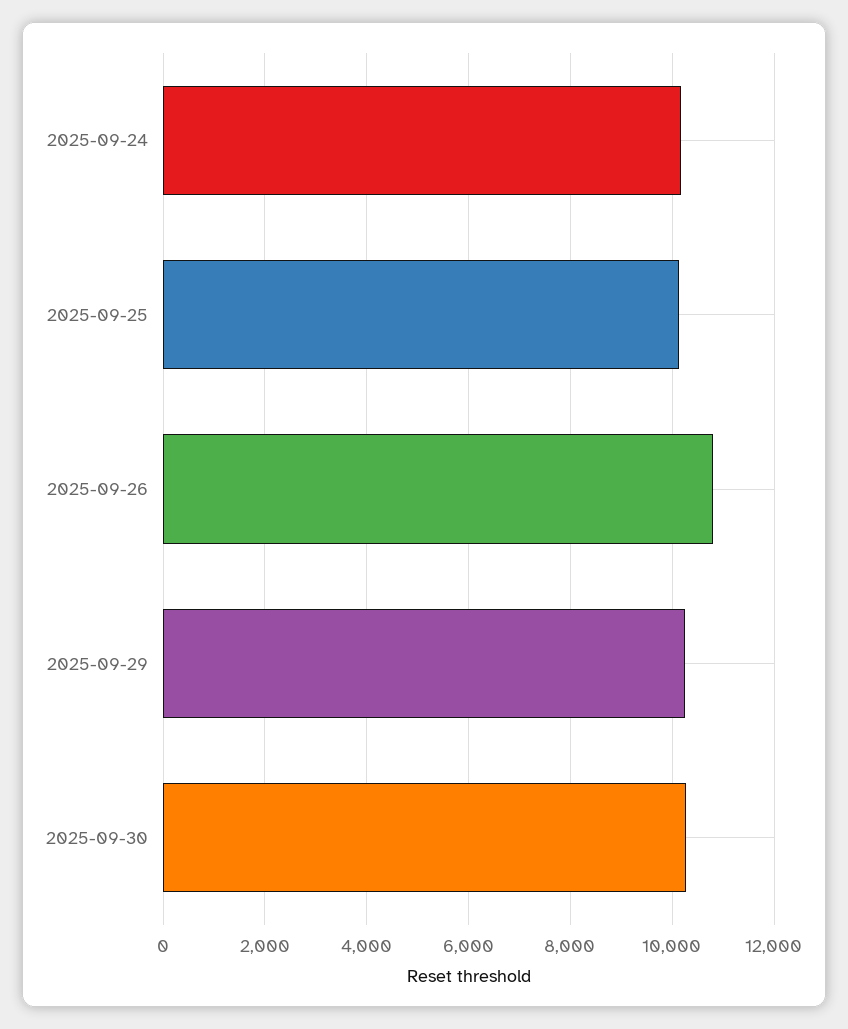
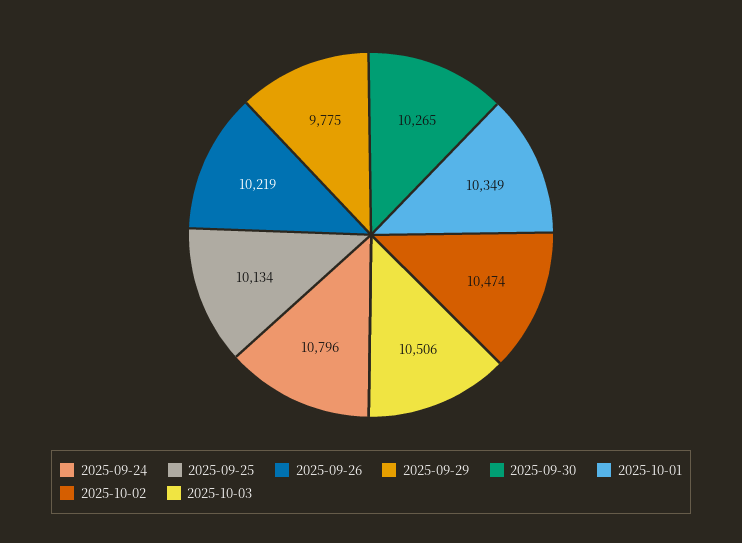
2025-09-24: 10200 -> 10796
2025-09-26: 10800 -> 10219
2025-09-29: 10200 -> 9775
2025-10-01: none -> 10349
2025-10-02: none -> 10474
2025-10-03: none -> 10506

